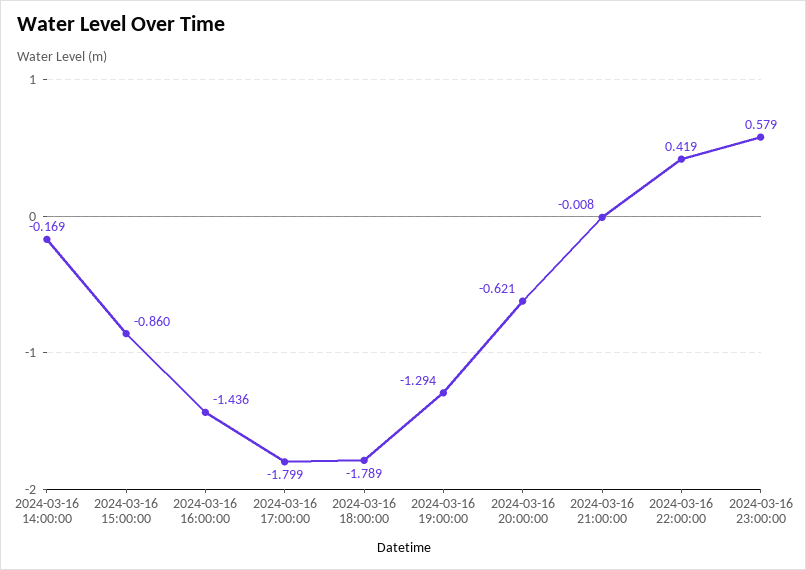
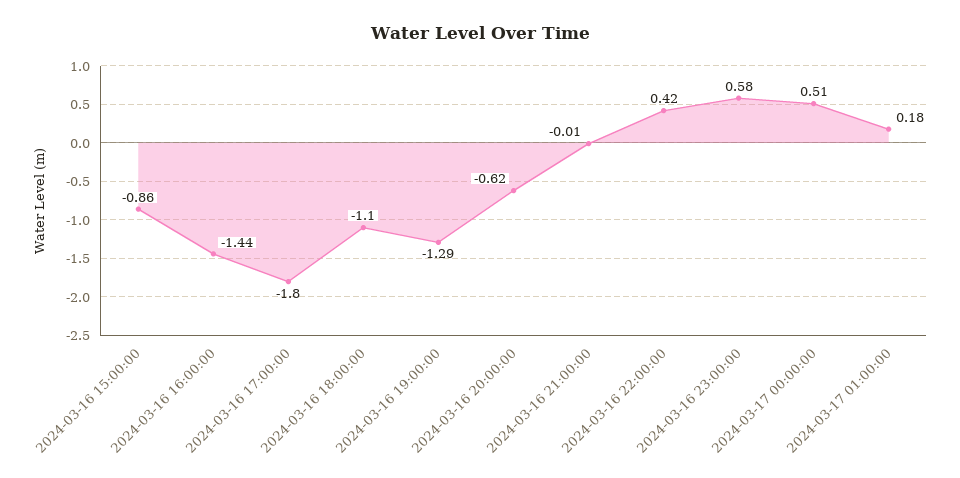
2024-03-16 14:00:00: -0.169 -> none
2024-03-16 18:00:00: -1.789 -> -1.1
2024-03-17 00:00:00: none -> 0.51
2024-03-17 01:00:00: none -> 0.18

